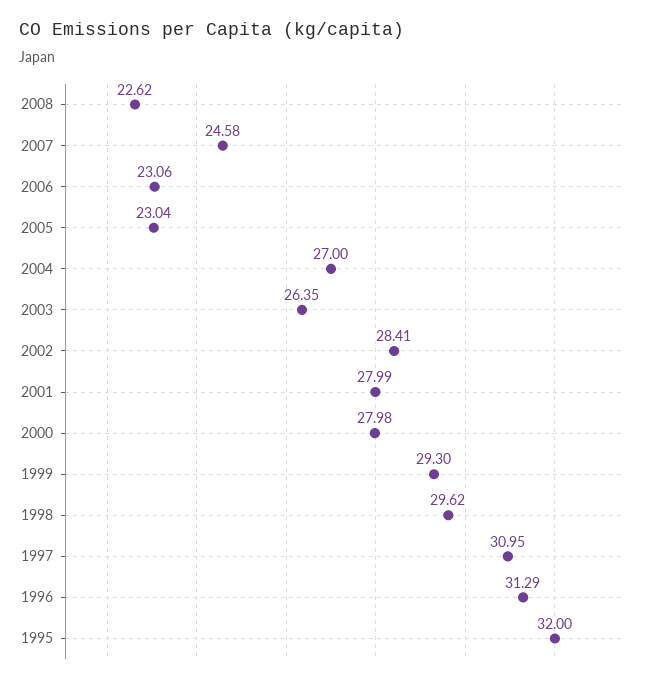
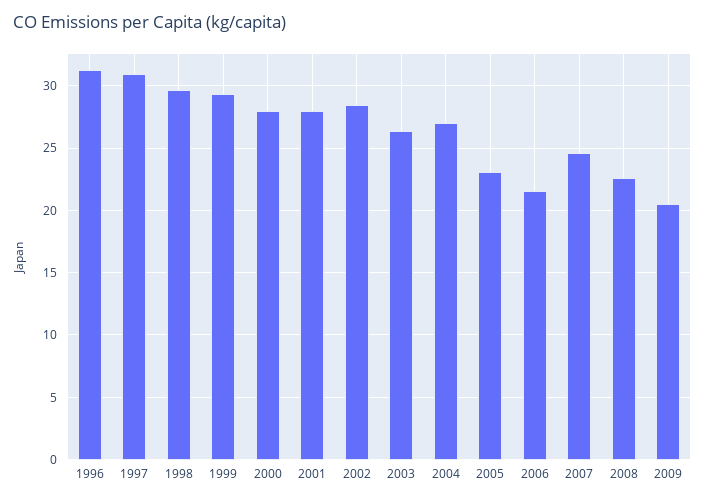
2006: 23.06 -> 21.5
1995: 32 -> none
2009: none -> 20.5

